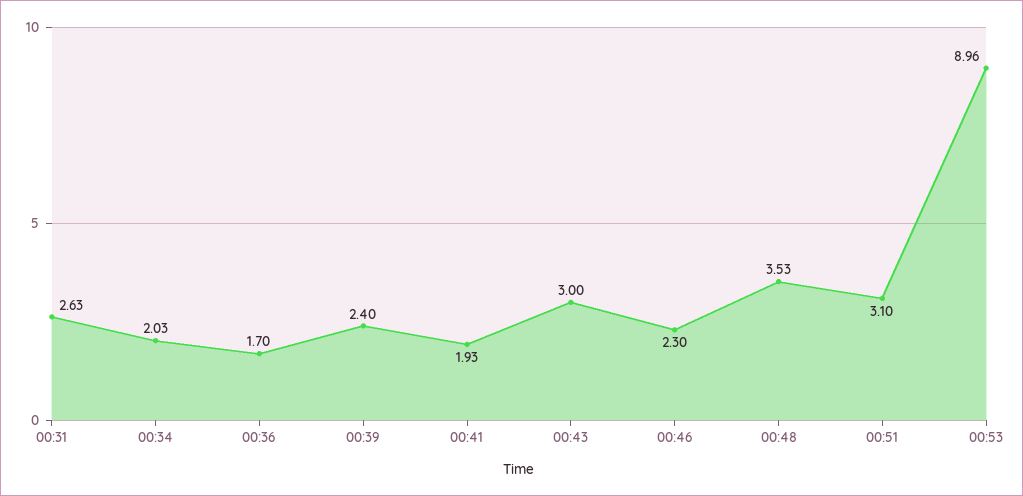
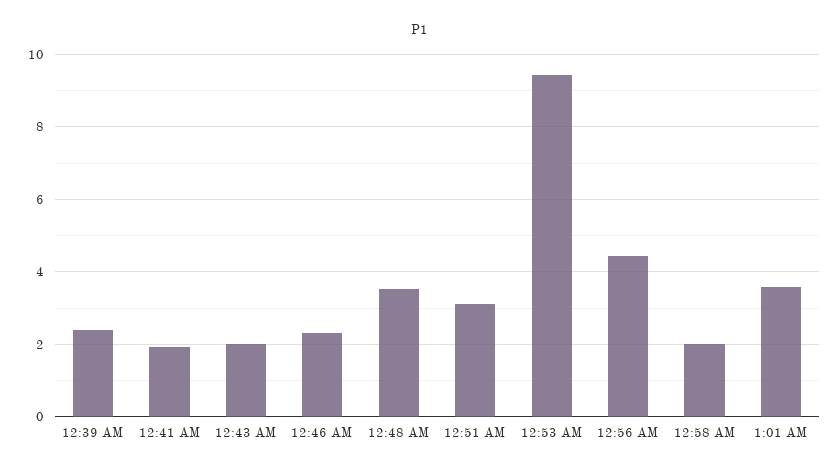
00:31: 2.63 -> none
00:34: 2.03 -> none
00:36: 1.7 -> none
00:43: 3 -> 2
00:53: 8.96 -> 9.4
12:56 AM: none -> 4.4
12:58 AM: none -> 2
1:01 AM: none -> 3.6

